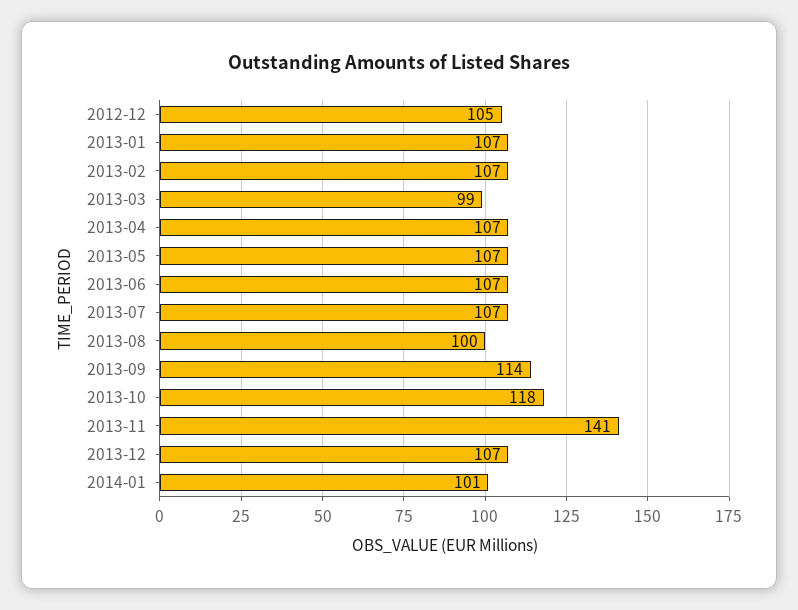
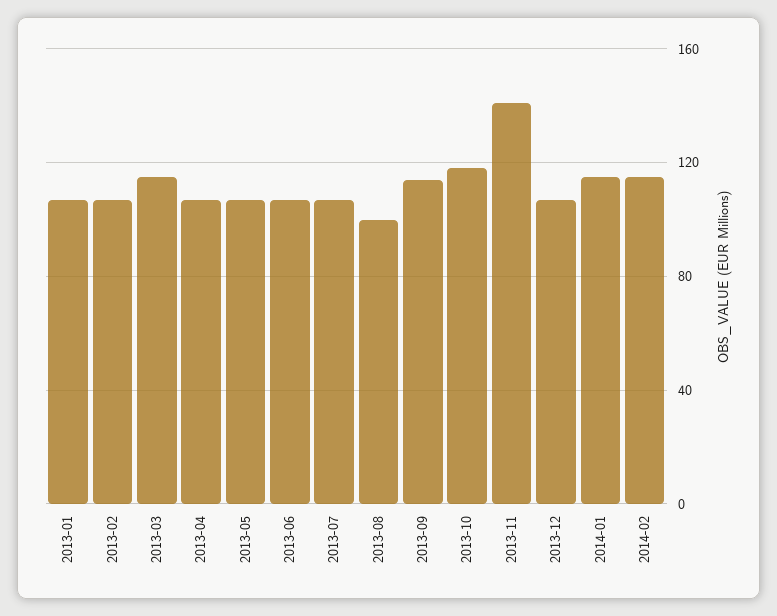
2012-12: 105 -> none
2013-03: 99 -> 115
2014-01: 101 -> 115
2014-02: none -> 115

